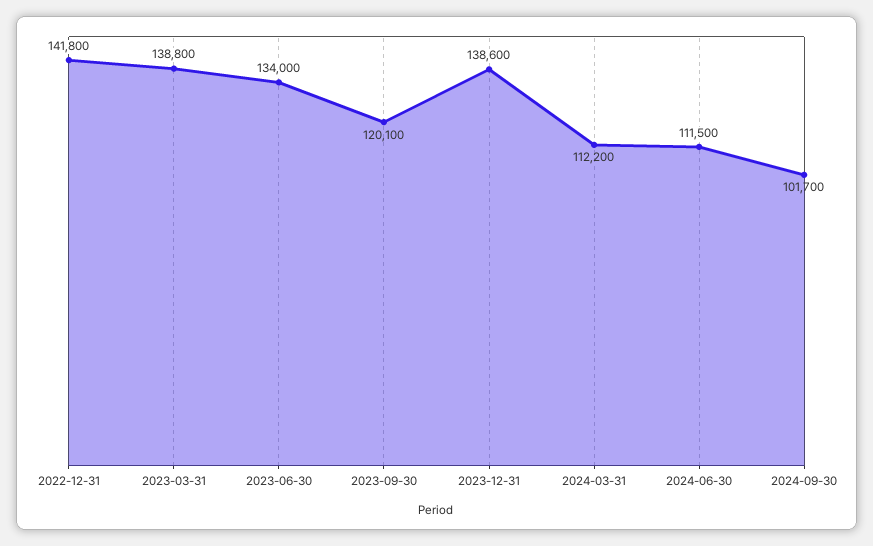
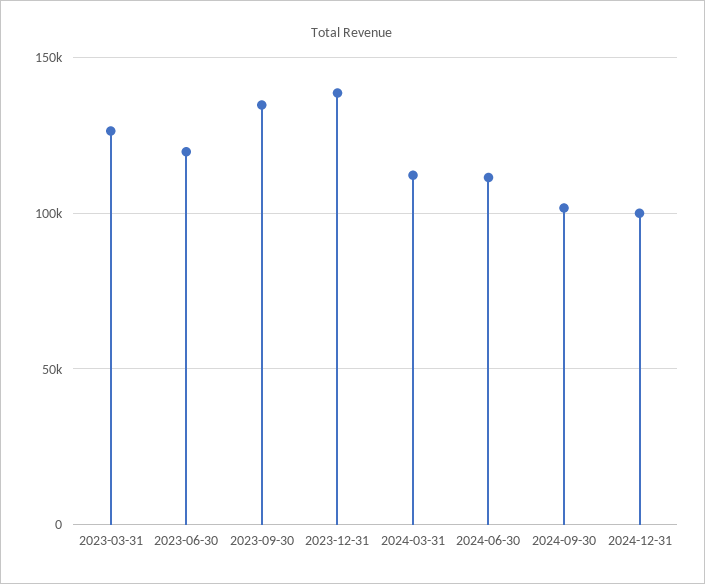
2022-12-31: 141800 -> none
2023-03-31: 138800 -> 125000
2023-06-30: 134000 -> 120000
2023-09-30: 120100 -> 135000
2024-12-31: none -> 100000

